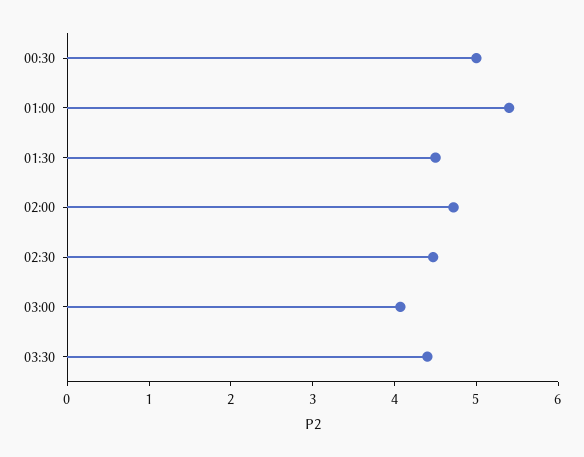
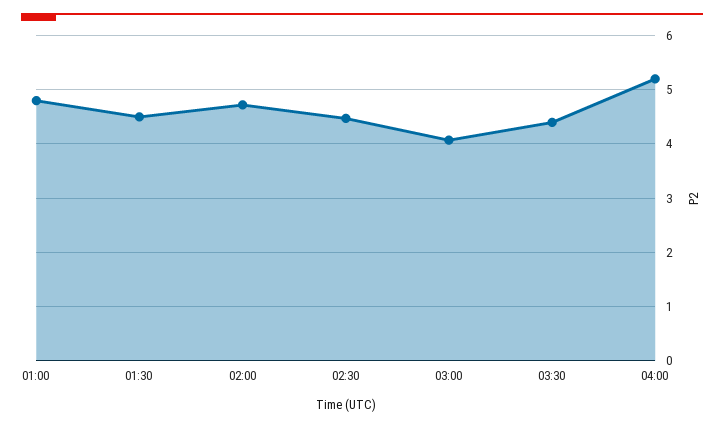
00:30: 5 -> none
01:00: 5.4 -> 4.8
04:00: none -> 5.2

